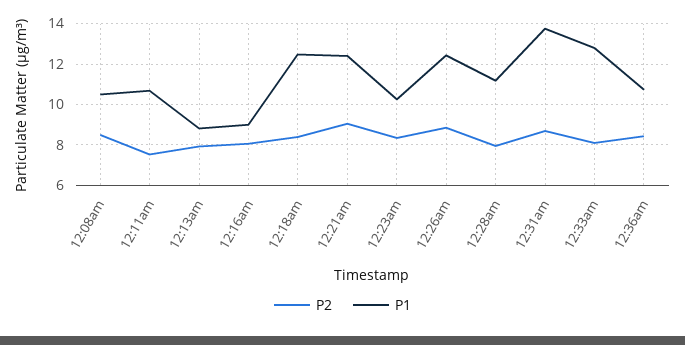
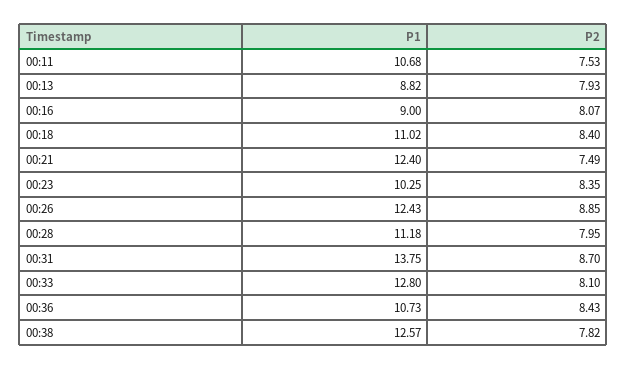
P2, 12:08am: 8.5 -> none
P1, 12:08am: 10.5 -> none
P1, 12:18am: 12.5 -> 11.02
P2, 12:21am: 9 -> 7.49
P1, 00:38: none -> 12.57
P2, 00:38: none -> 7.82

